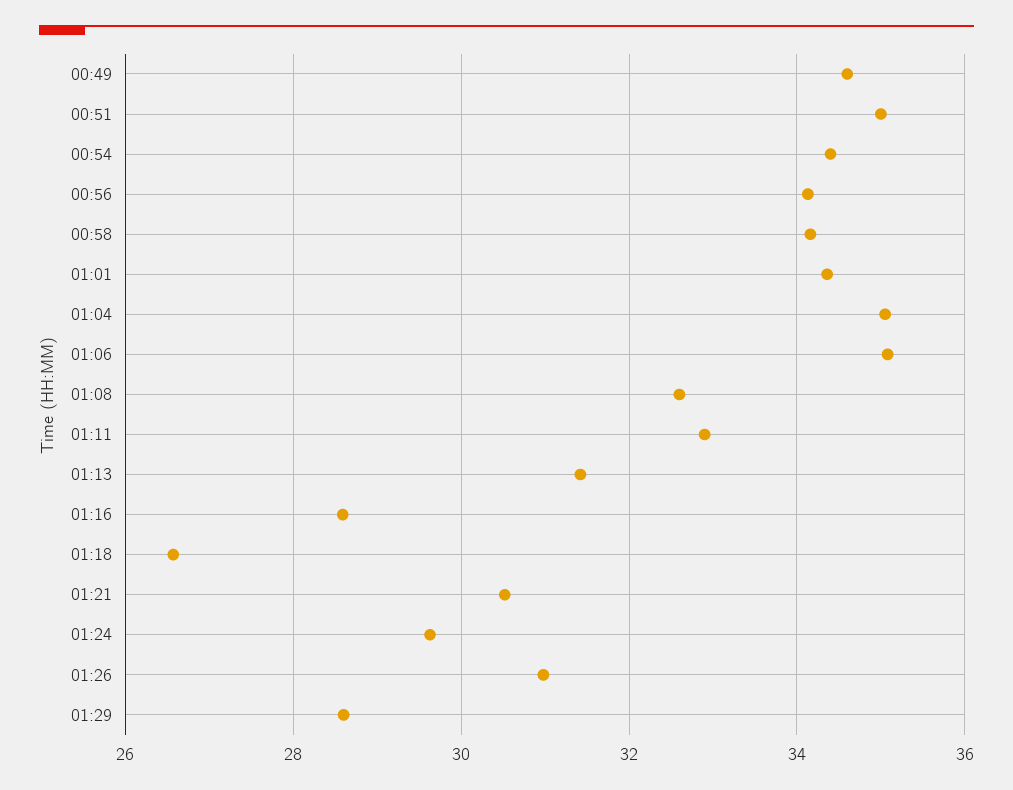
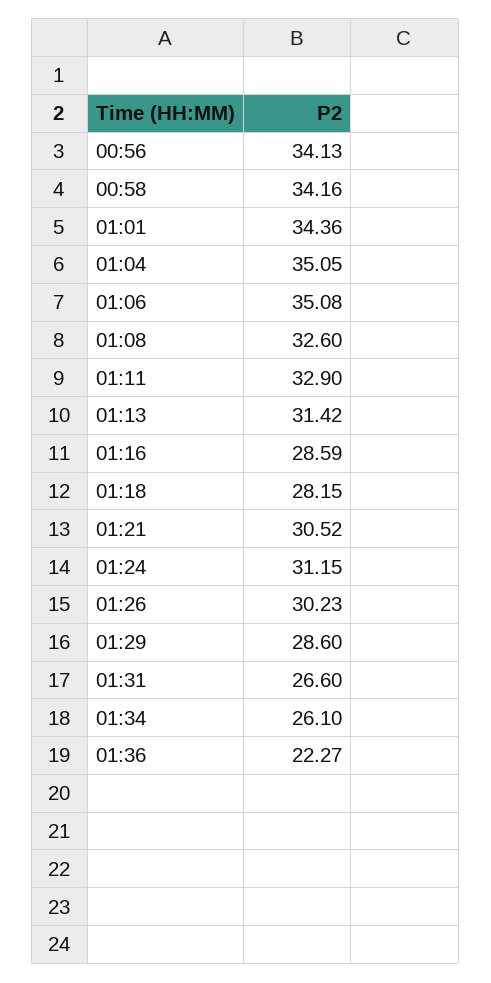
00:49: 34.6 -> none
00:51: 35 -> none
00:54: 34.4 -> none
01:18: 26.6 -> 28.15
01:24: 29.6 -> 31.15
01:26: 31 -> 30.23
01:31: none -> 26.6
01:34: none -> 26.1
01:36: none -> 22.27

